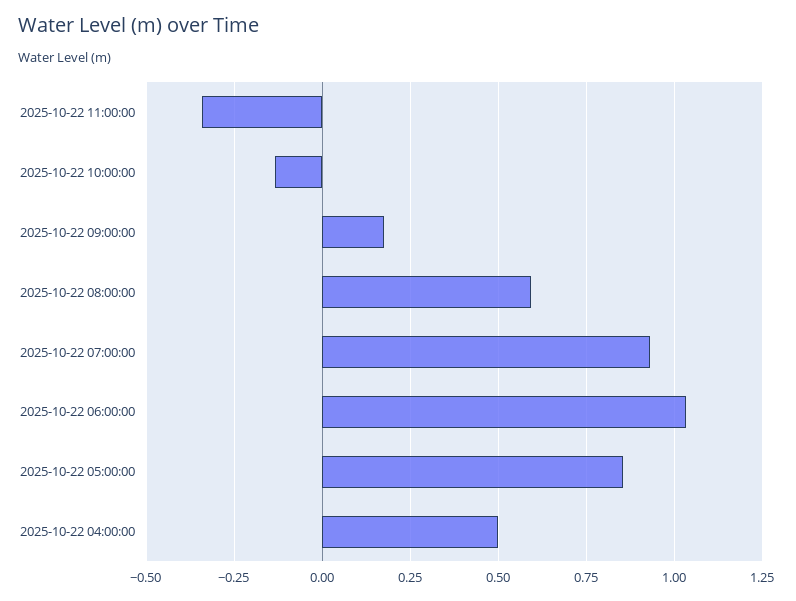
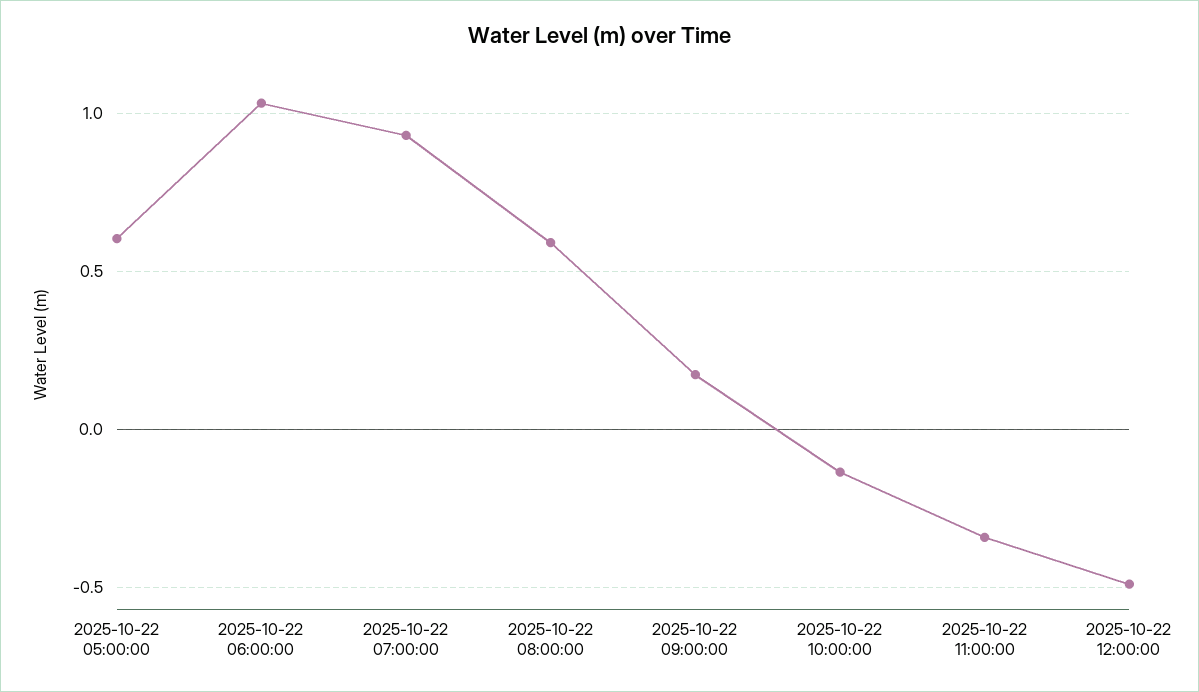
2025-10-22 05:00:00: 0.85 -> 0.6
2025-10-22 04:00:00: 0.5 -> none
2025-10-22 12:00:00: none -> -0.5

